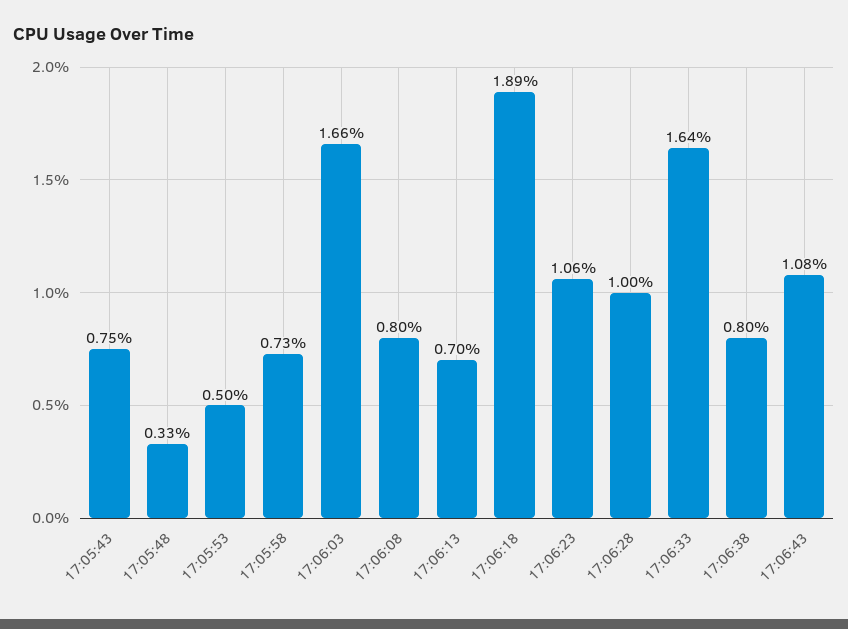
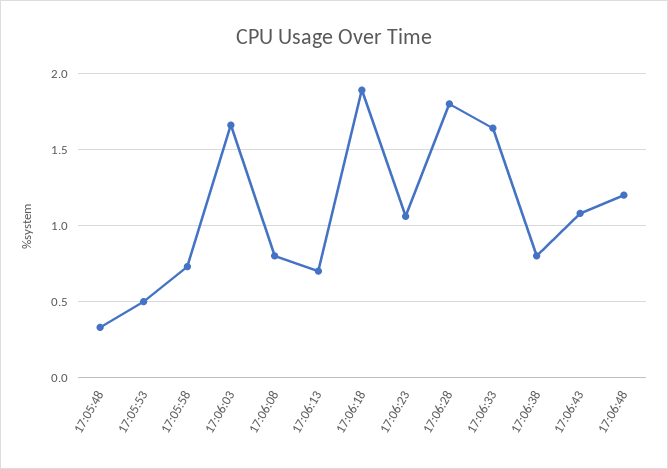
17:05:43: 0.75 -> none
17:06:28: 1 -> 1.8
17:06:48: none -> 1.2

